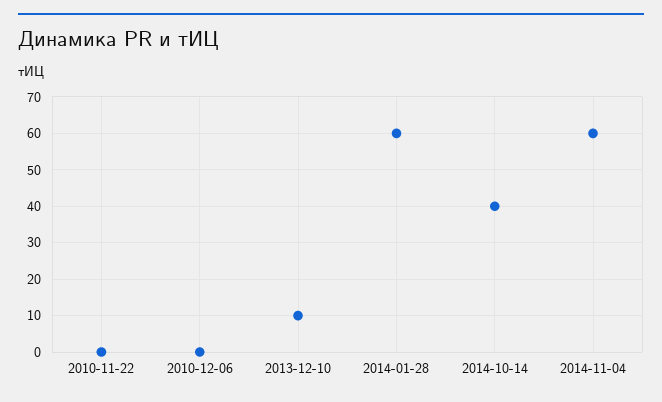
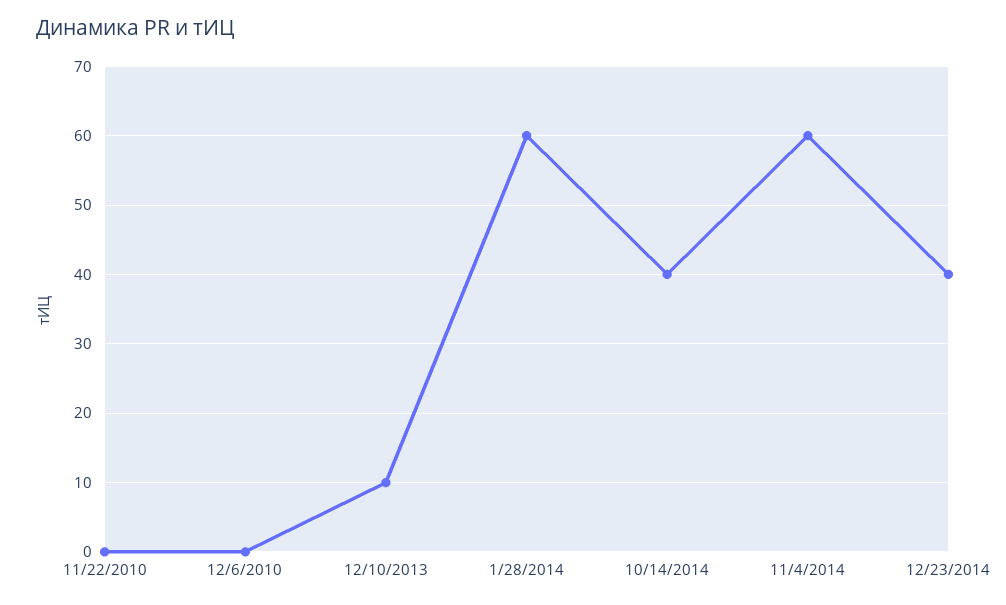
12/23/2014: none -> 40

